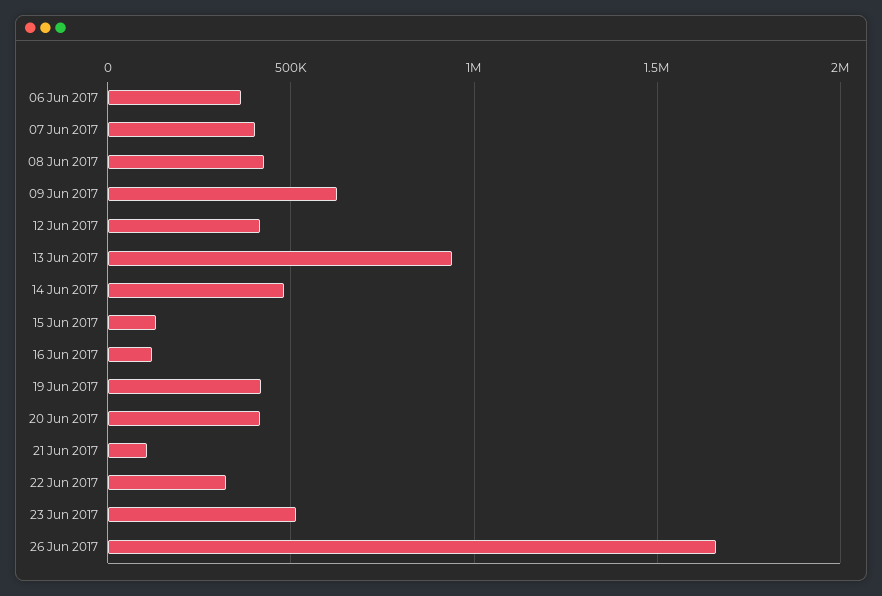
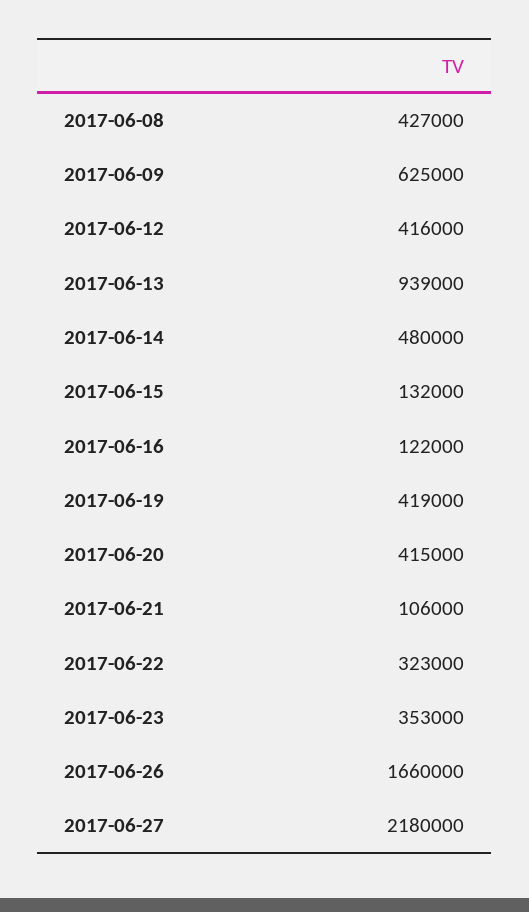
06 Jun 2017: 350000 -> none
07 Jun 2017: 400000 -> none
23 Jun 2017: 500000 -> 353000
2017-06-27: none -> 2180000

